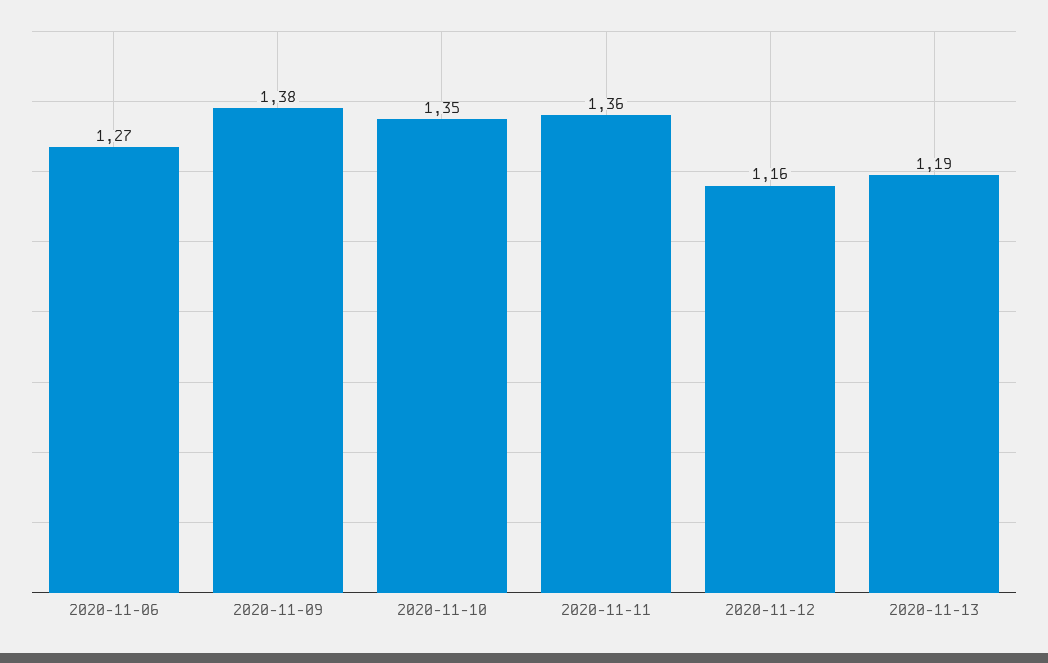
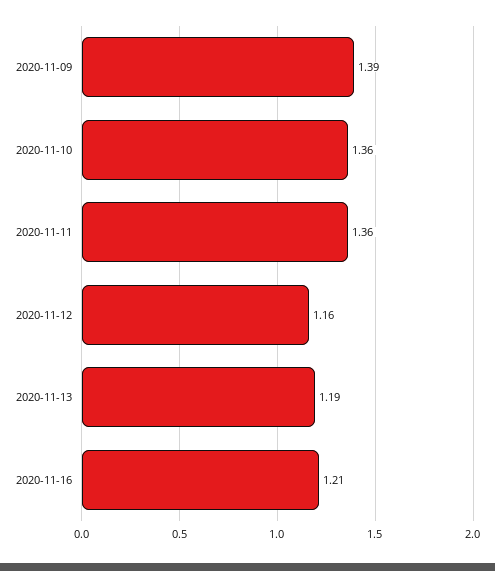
2020-11-06: 1.27 -> none
2020-11-09: 1.38 -> 1.39
2020-11-10: 1.35 -> 1.36
2020-11-16: none -> 1.21

